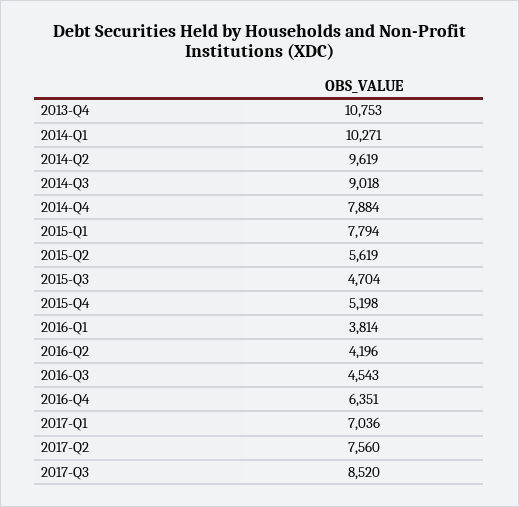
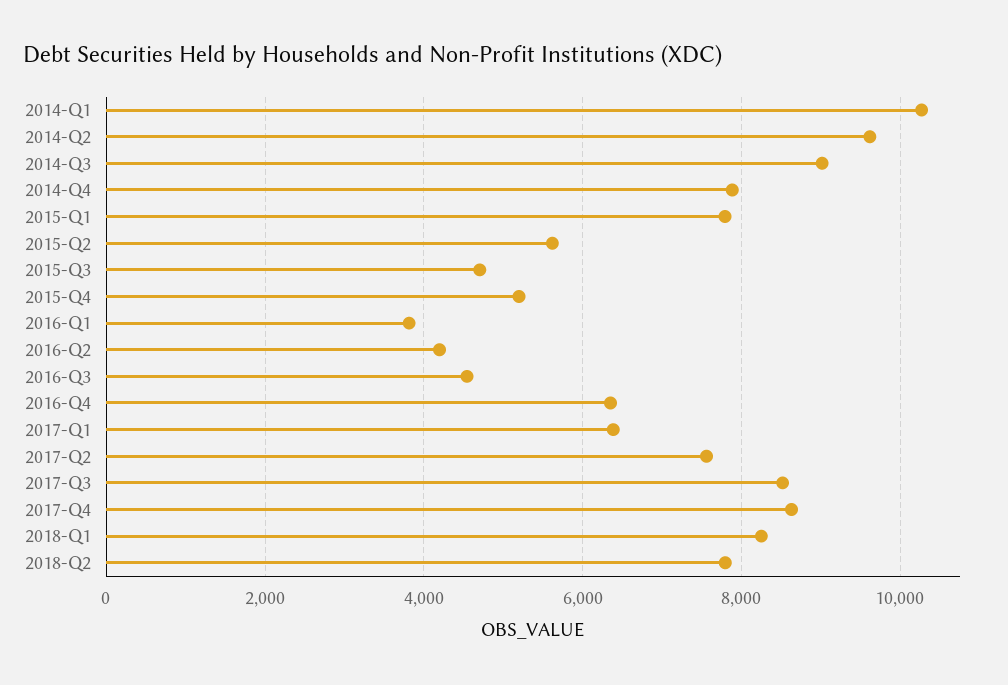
2013-Q4: 10753 -> none
2017-Q1: 7036 -> 6400
2017-Q4: none -> 8600
2018-Q1: none -> 8200
2018-Q2: none -> 7800

